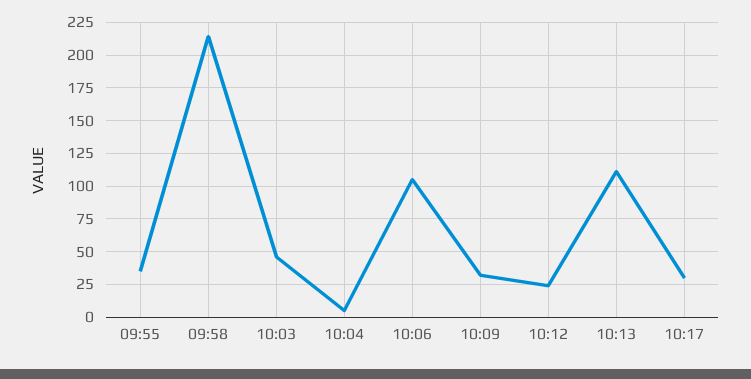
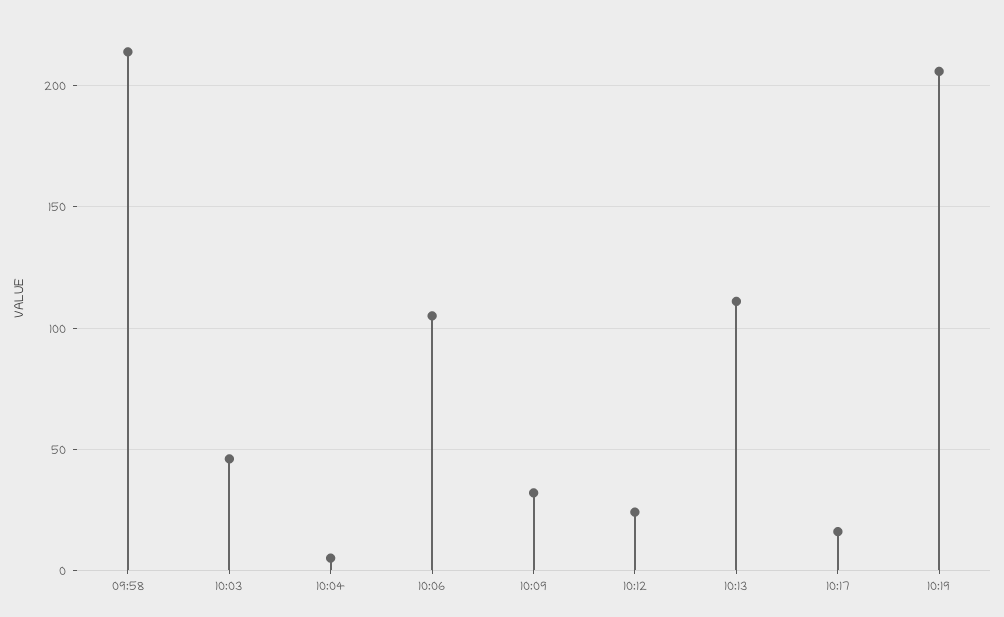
09:55: 35 -> none
10:17: 30 -> 15
10:19: none -> 205

